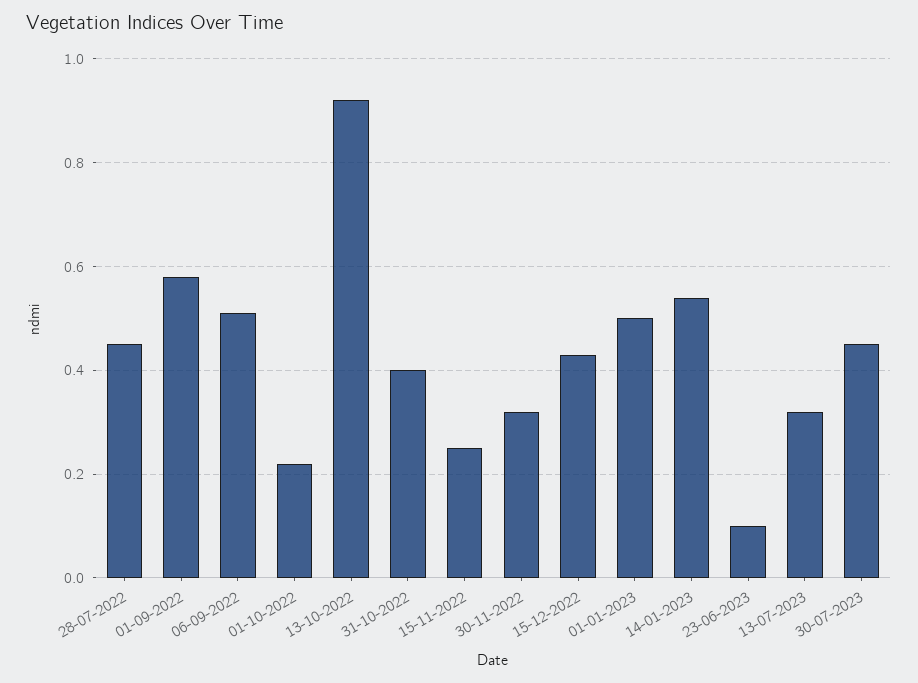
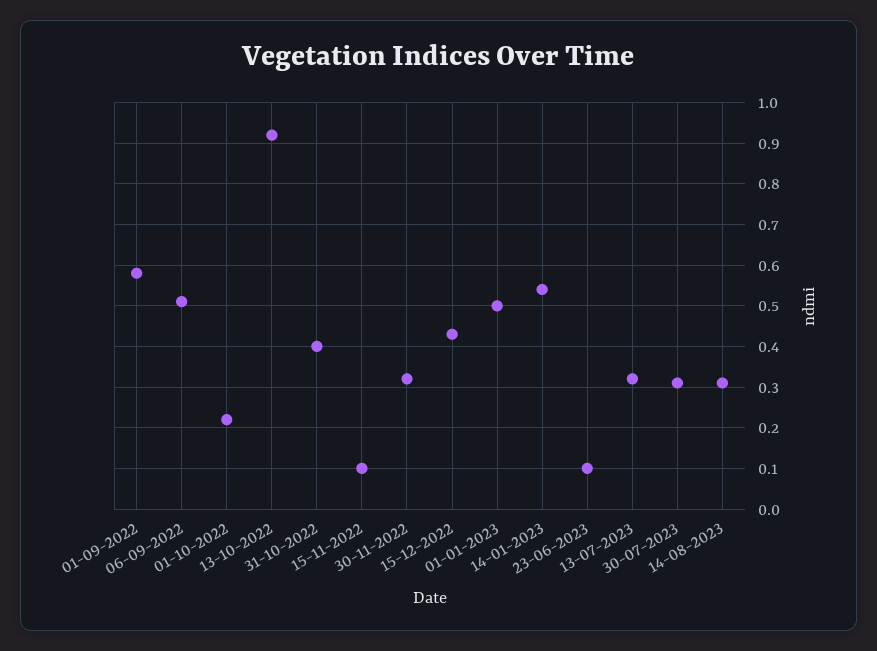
28-07-2022: 0.45 -> none
15-11-2022: 0.25 -> 0.1
30-07-2023: 0.45 -> 0.3
14-08-2023: none -> 0.3

